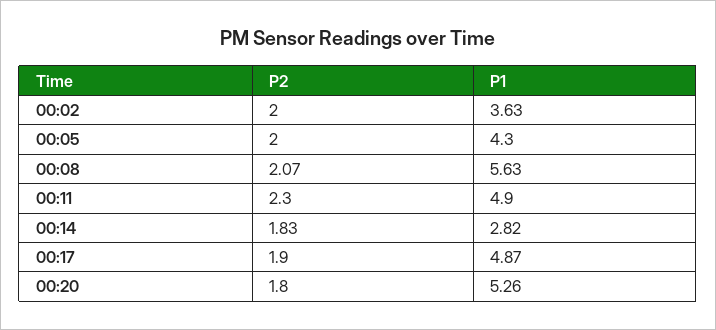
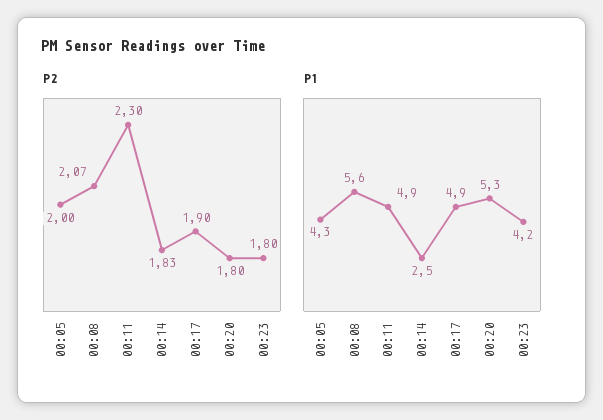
P2, 00:02: 2 -> none
P1, 00:02: 3.63 -> none
P1, 00:14: 2.82 -> 2.5
P2, 00:23: none -> 1.8
P1, 00:23: none -> 4.2

